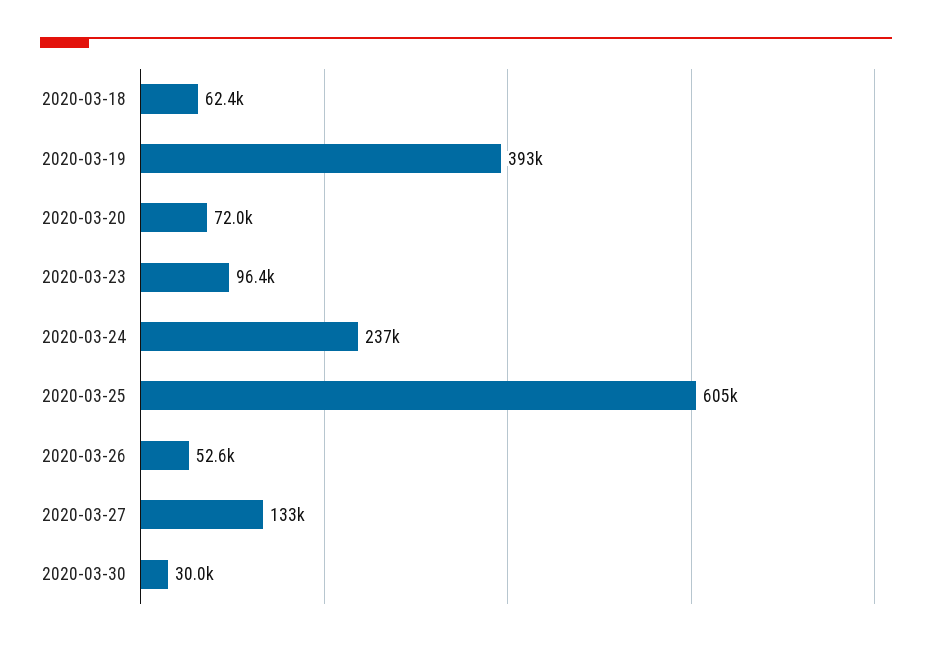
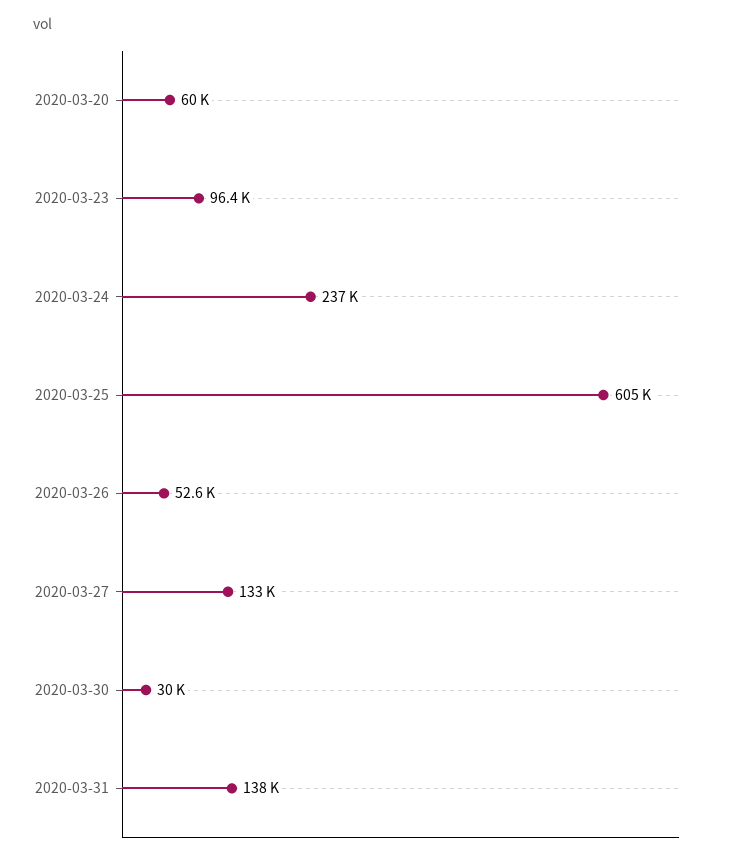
2020-03-18: 62400 -> none
2020-03-19: 393000 -> none
2020-03-20: 72000 -> 60000
2020-03-31: none -> 138000

